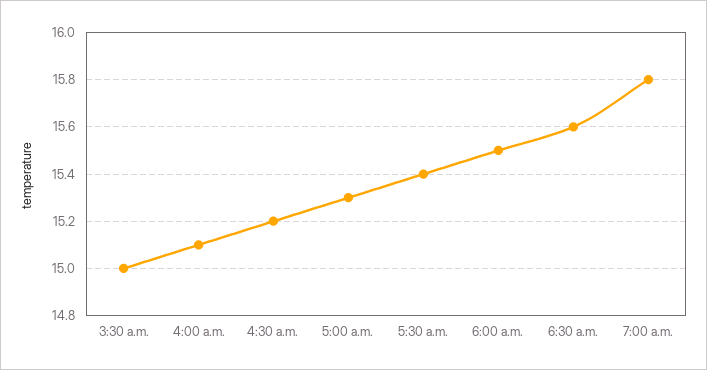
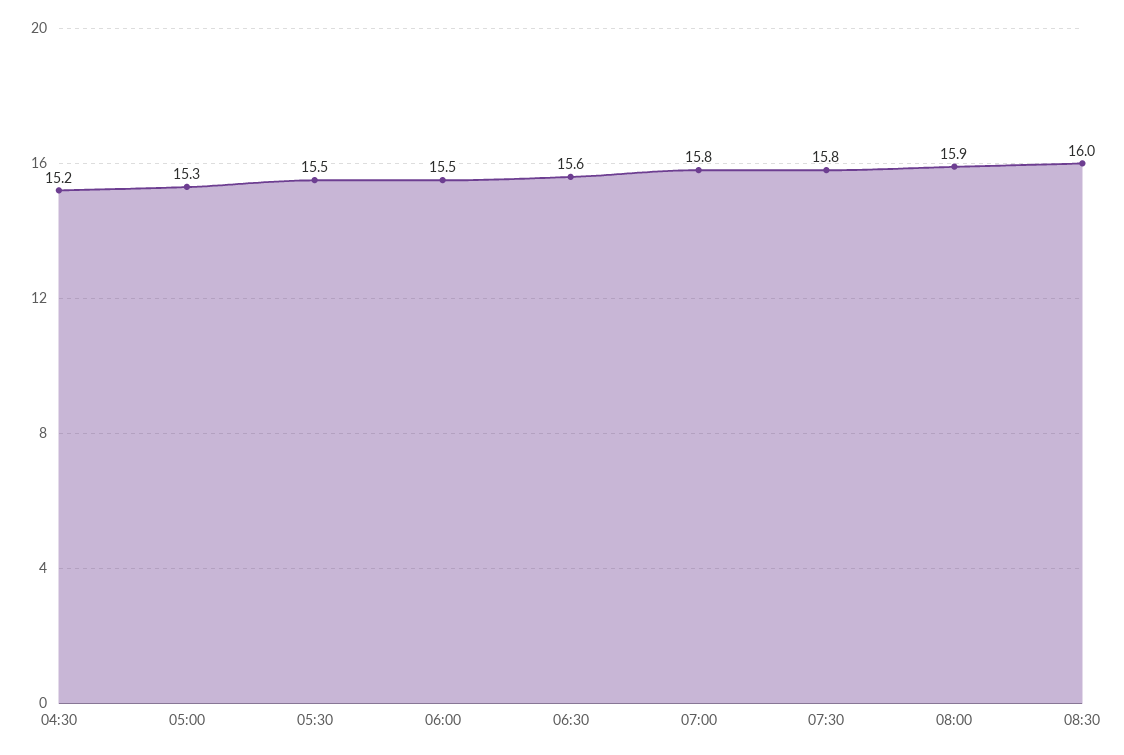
3:30 a.m.: 15 -> none
4:00 a.m.: 15.1 -> none
5:30 a.m.: 15.4 -> 15.5
07:30: none -> 15.8
08:00: none -> 15.9
08:30: none -> 16

